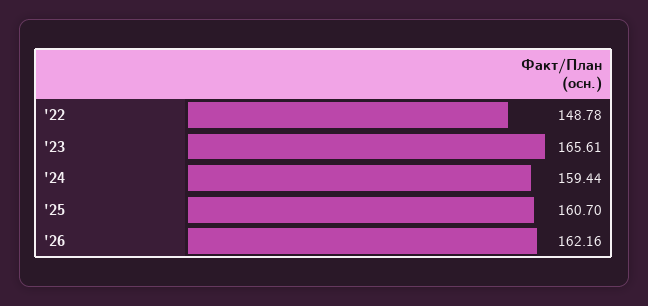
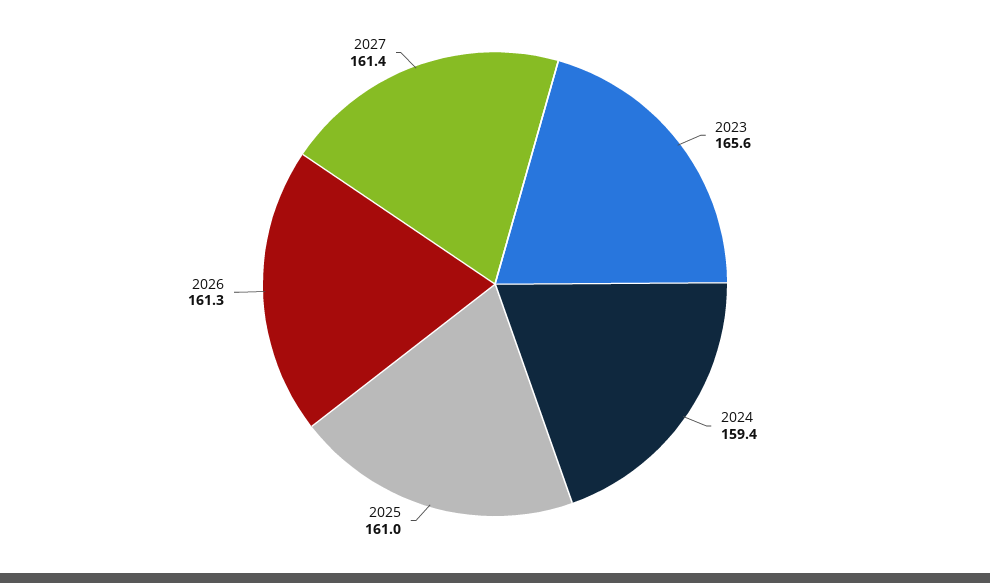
'22: 148.78 -> none
'25: 160.7 -> 161
'26: 162.16 -> 161.3
2027: none -> 161.4

